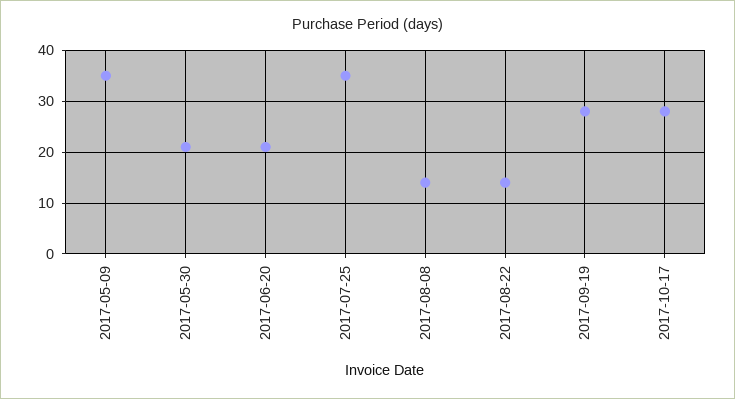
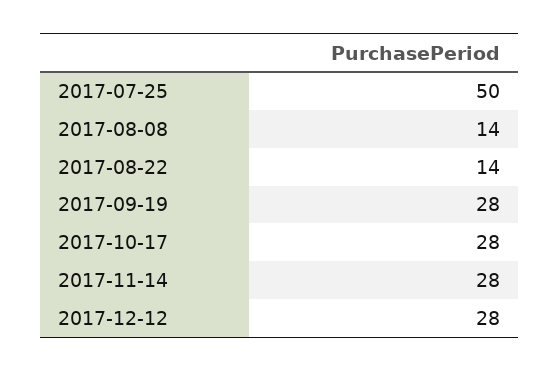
2017-05-09: 35 -> none
2017-05-30: 20 -> none
2017-06-20: 20 -> none
2017-07-25: 35 -> 50
2017-11-14: none -> 28
2017-12-12: none -> 28

